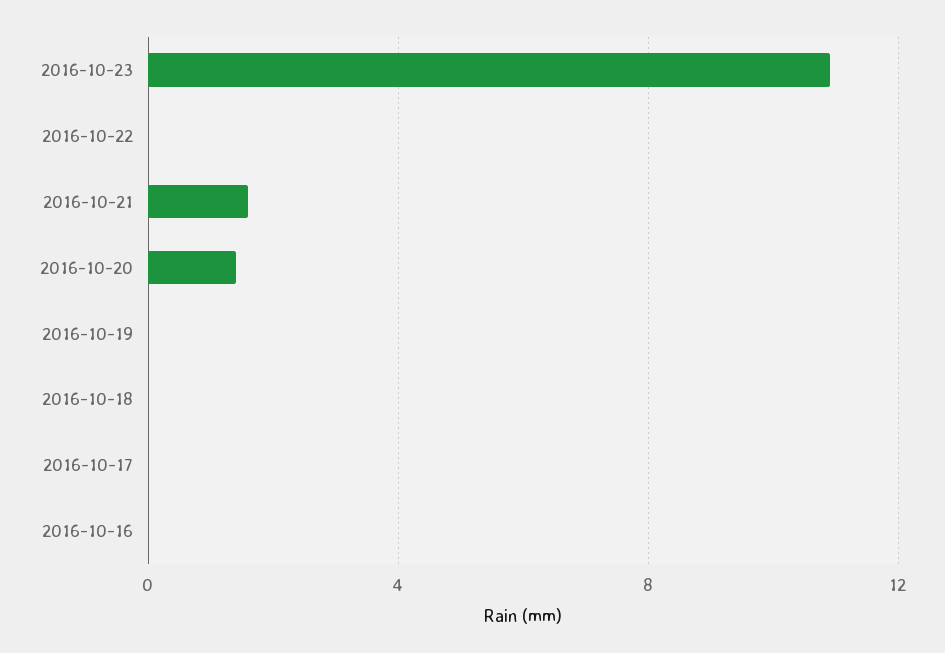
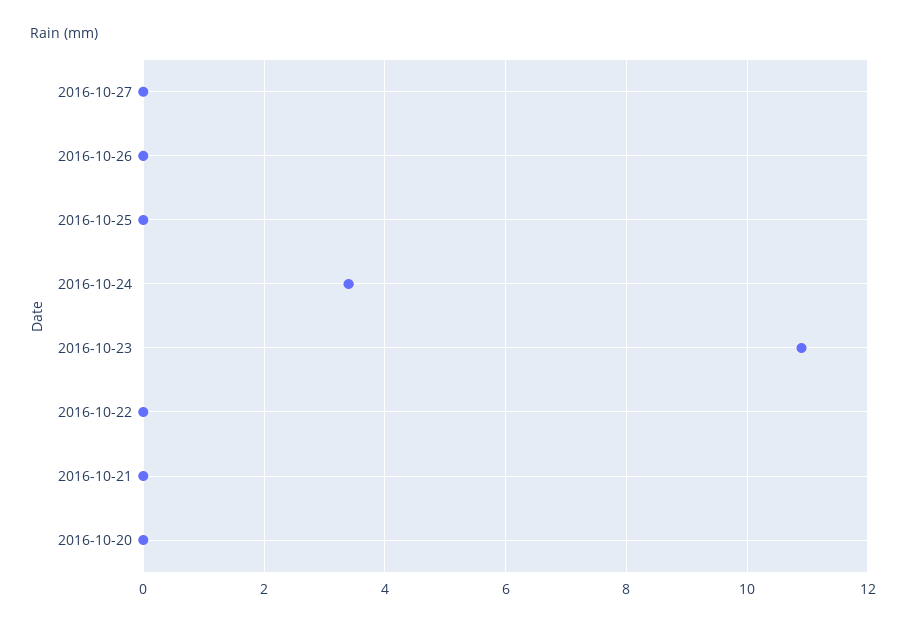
2016-10-21: 1.5 -> 0
2016-10-20: 1.5 -> 0
2016-10-19: 0 -> none
2016-10-18: 0 -> none
2016-10-17: 0 -> none
2016-10-16: 0 -> none
2016-10-27: none -> 0
2016-10-26: none -> 0
2016-10-25: none -> 0
2016-10-24: none -> 3.5

